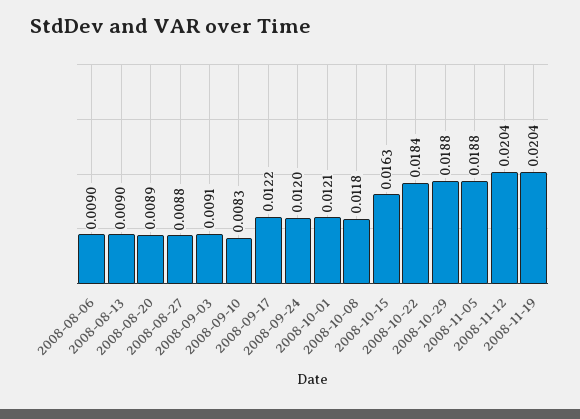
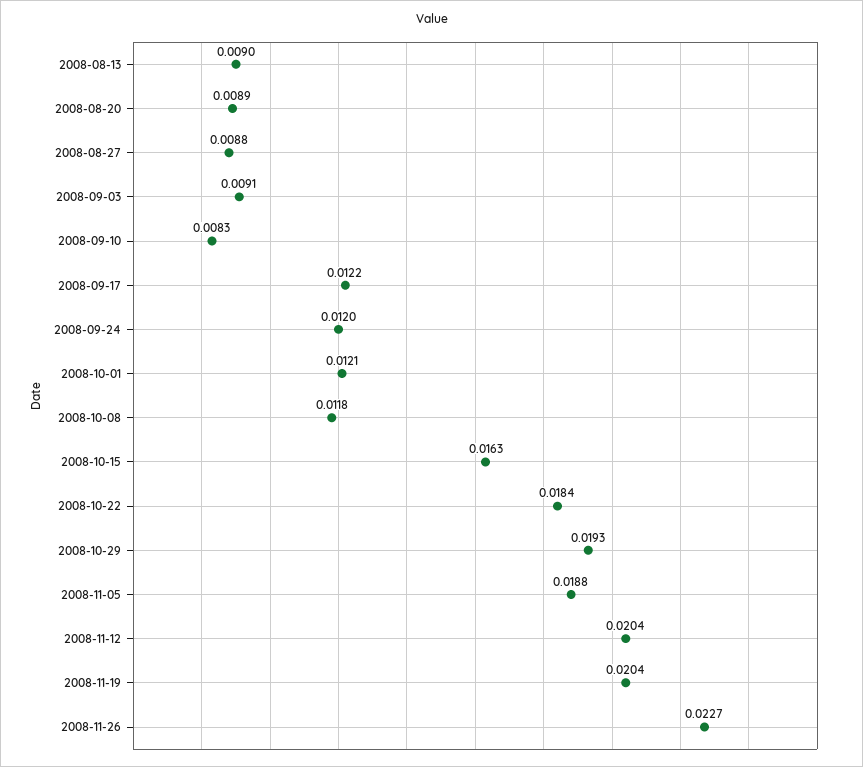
2008-08-06: 0.009 -> none
2008-10-29: 0.0188 -> 0.0193
2008-11-26: none -> 0.0227

